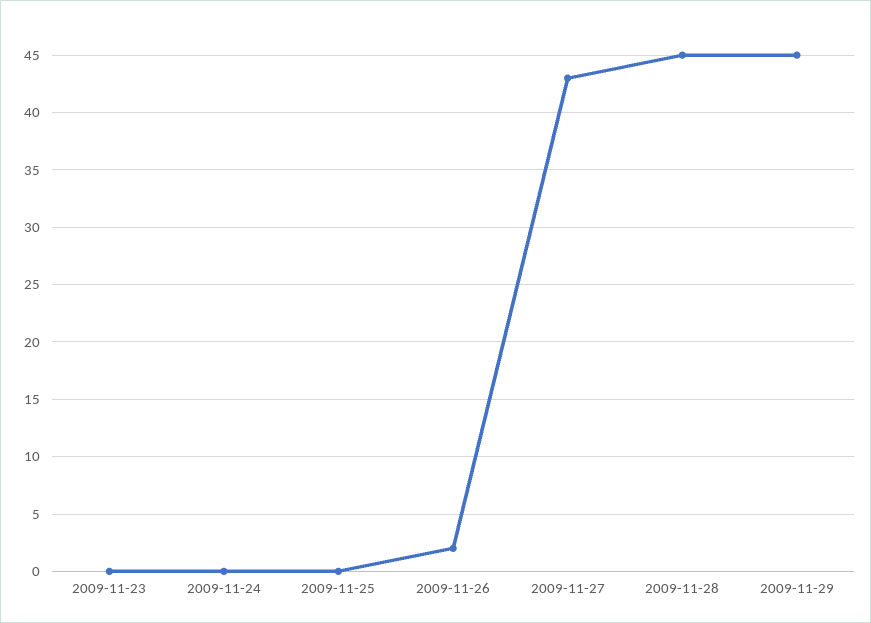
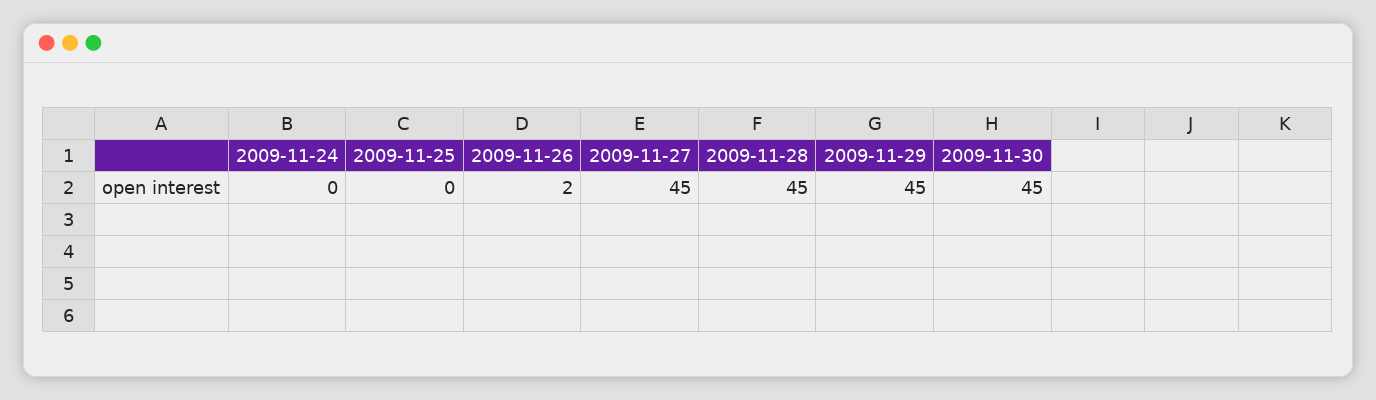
2009-11-23: 0 -> none
2009-11-27: 43 -> 45
2009-11-30: none -> 45

